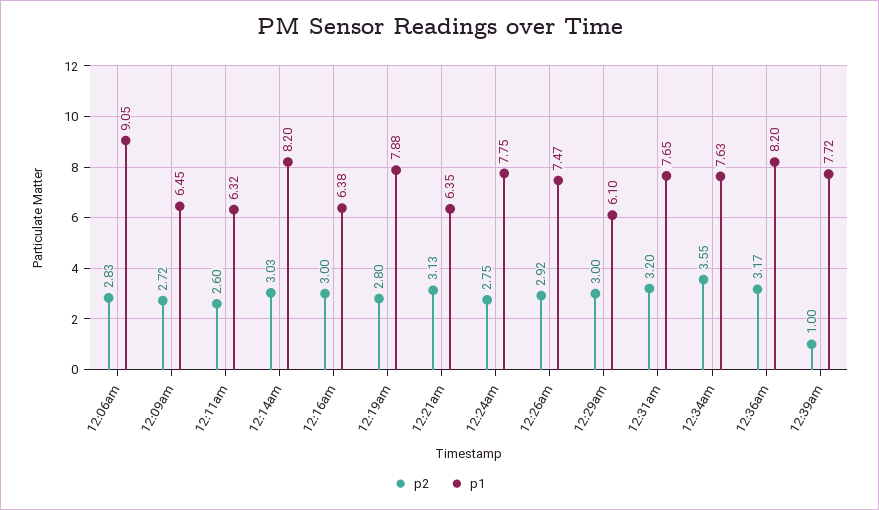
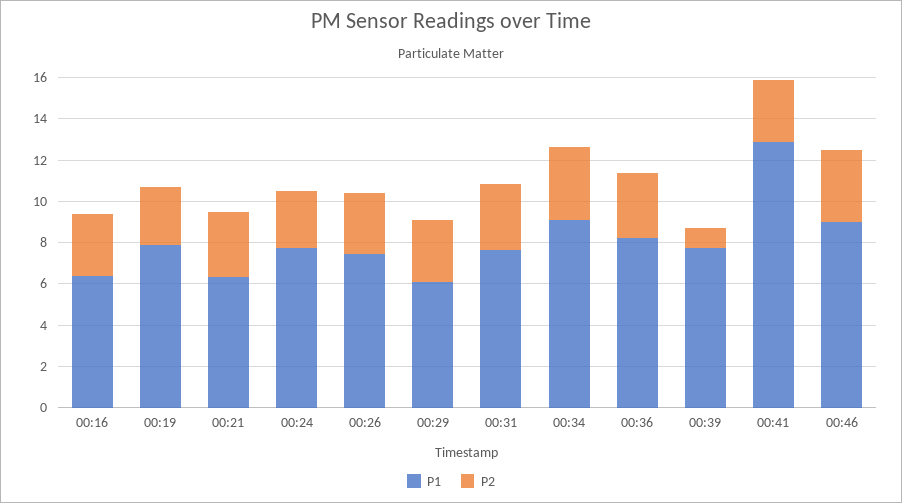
p2, 12:06am: 2.83 -> none
p1, 12:06am: 9.05 -> none
p2, 12:09am: 2.72 -> none
p1, 12:09am: 6.45 -> none
p2, 12:11am: 2.6 -> none
p1, 12:11am: 6.32 -> none
p2, 12:14am: 3.03 -> none
p1, 12:14am: 8.2 -> none
p1, 12:34am: 7.63 -> 9
p1, 00:41: none -> 13
p2, 00:41: none -> 3
p1, 00:46: none -> 9
p2, 00:46: none -> 3.5

